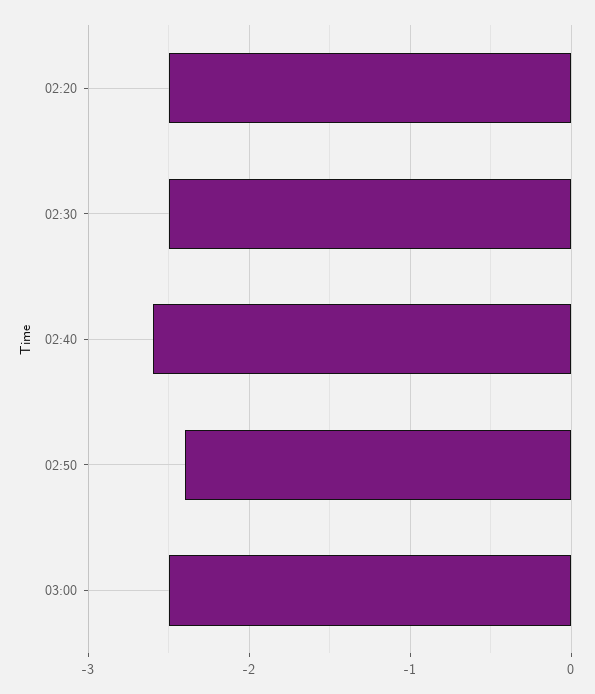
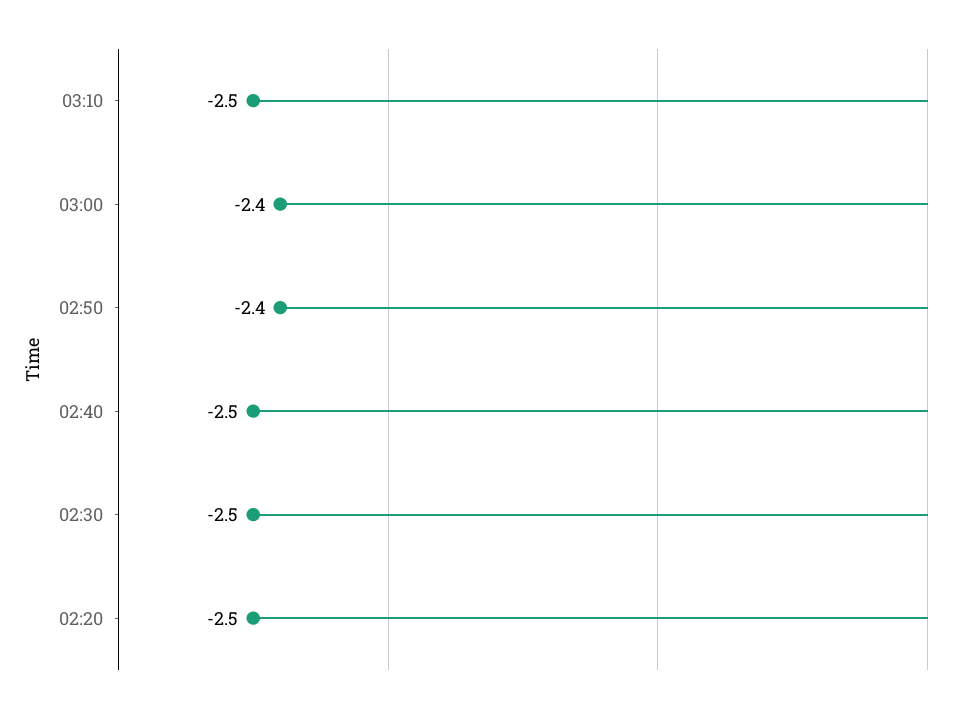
02:40: -2.6 -> -2.5
03:00: -2.5 -> -2.4
03:10: none -> -2.5

